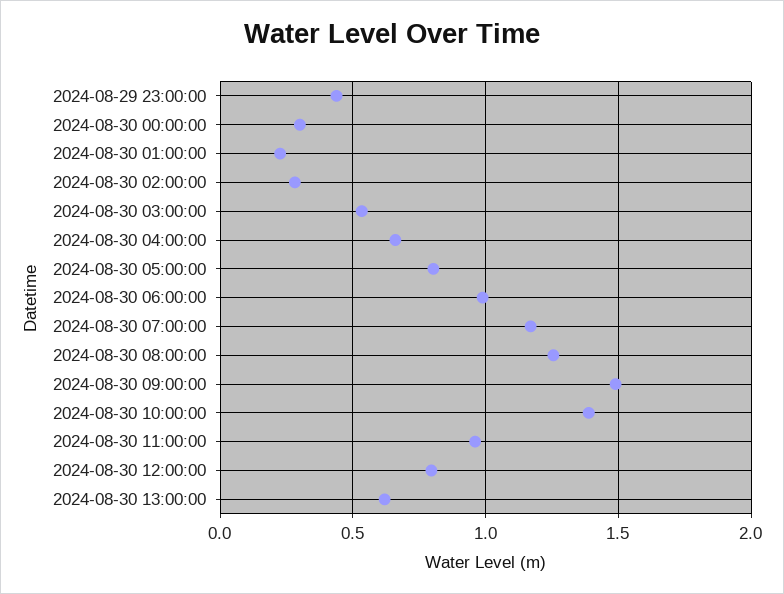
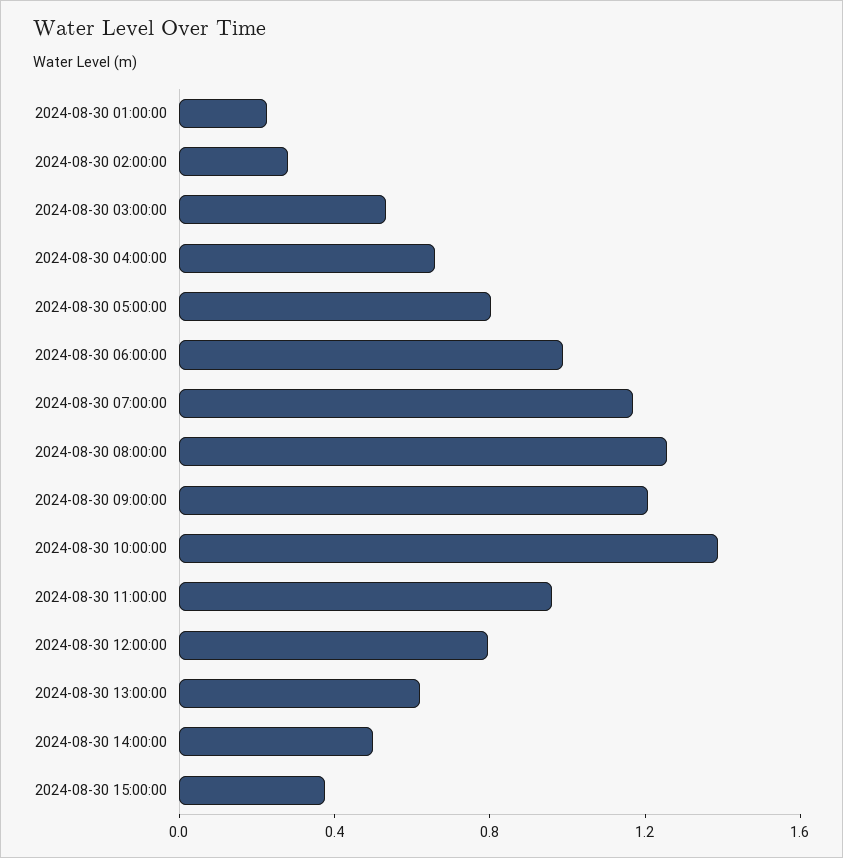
2024-08-29 23:00:00: 0.45 -> none
2024-08-30 00:00:00: 0.3 -> none
2024-08-30 09:00:00: 1.5 -> 1.2
2024-08-30 14:00:00: none -> 0.5
2024-08-30 15:00:00: none -> 0.4

